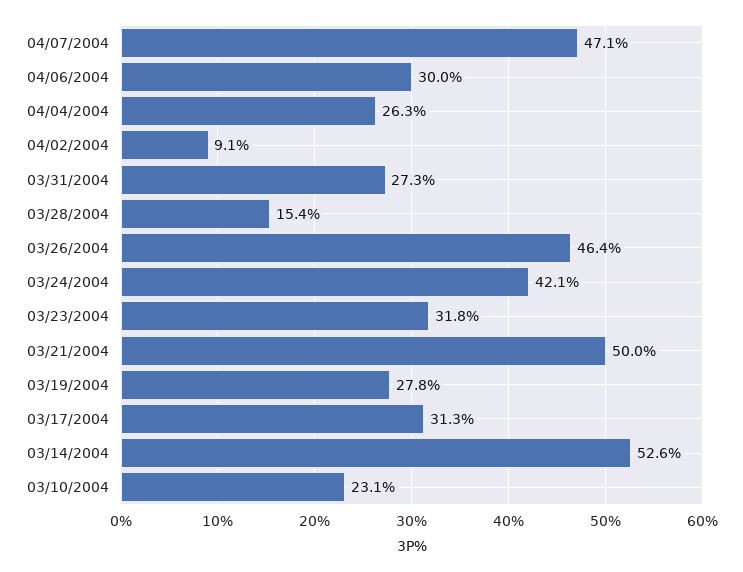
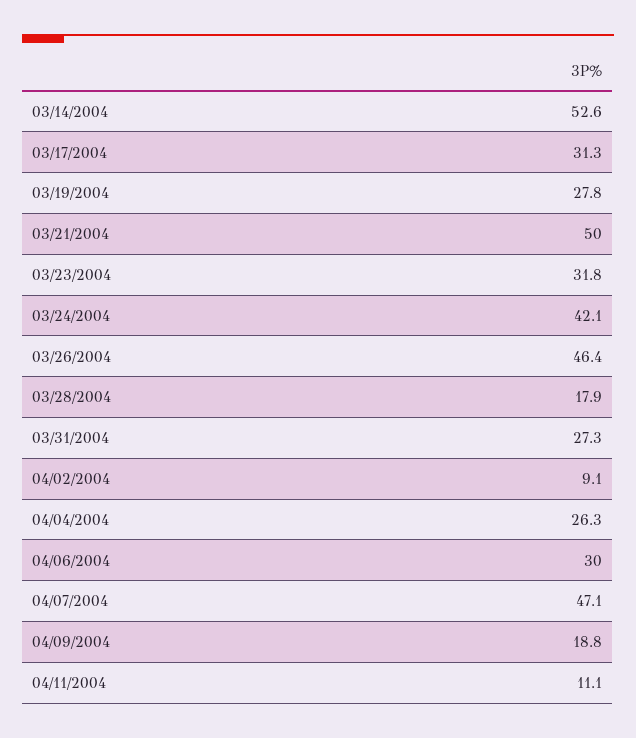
03/28/2004: 15.4 -> 17.9
03/10/2004: 23.1 -> none
04/09/2004: none -> 18.8
04/11/2004: none -> 11.1

